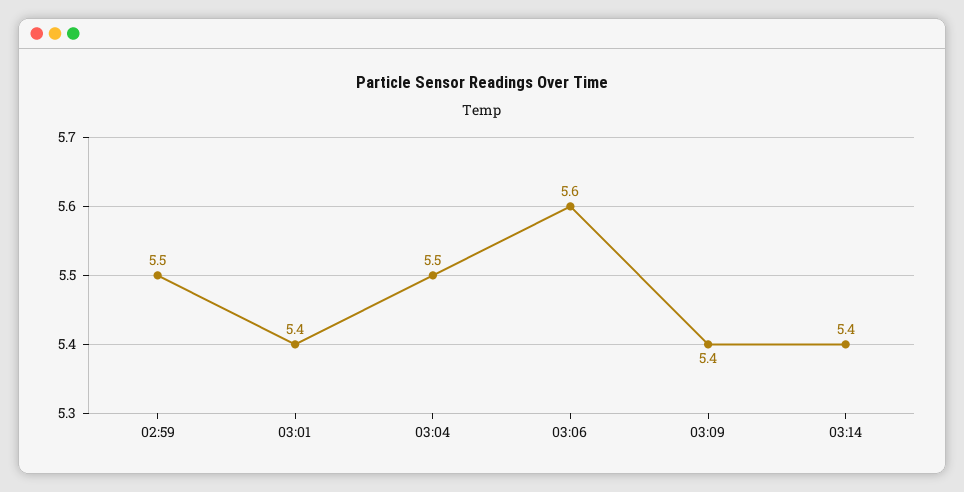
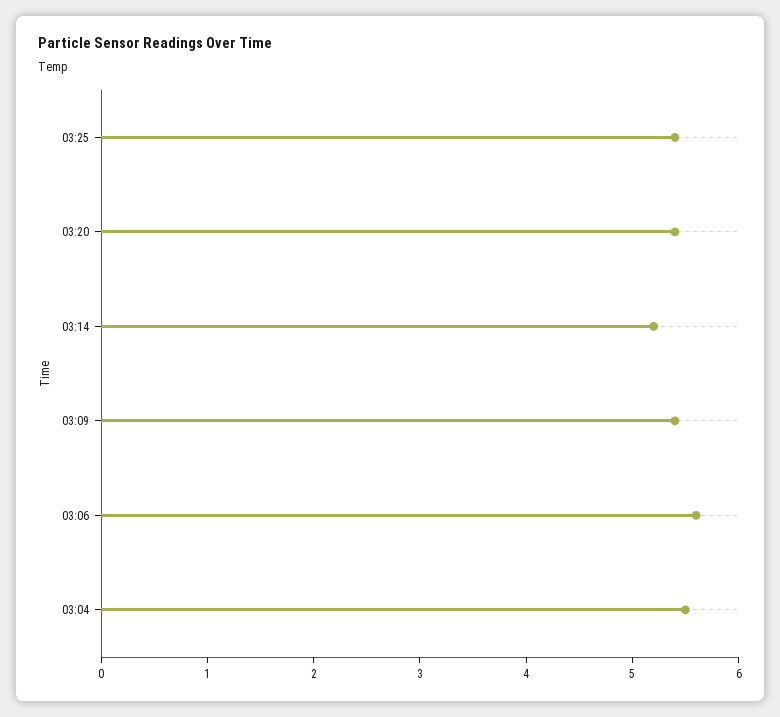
02:59: 5.5 -> none
03:01: 5.4 -> none
03:14: 5.4 -> 5.2
03:25: none -> 5.4
03:20: none -> 5.4

